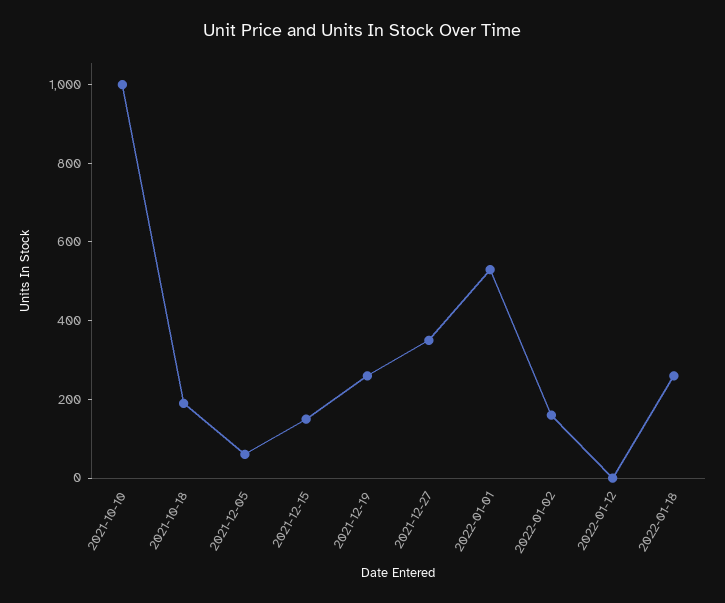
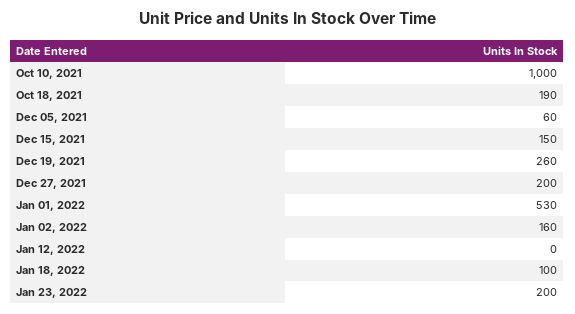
2021-12-27: 350 -> 200
2022-01-18: 250 -> 100
Jan 23, 2022: none -> 200

